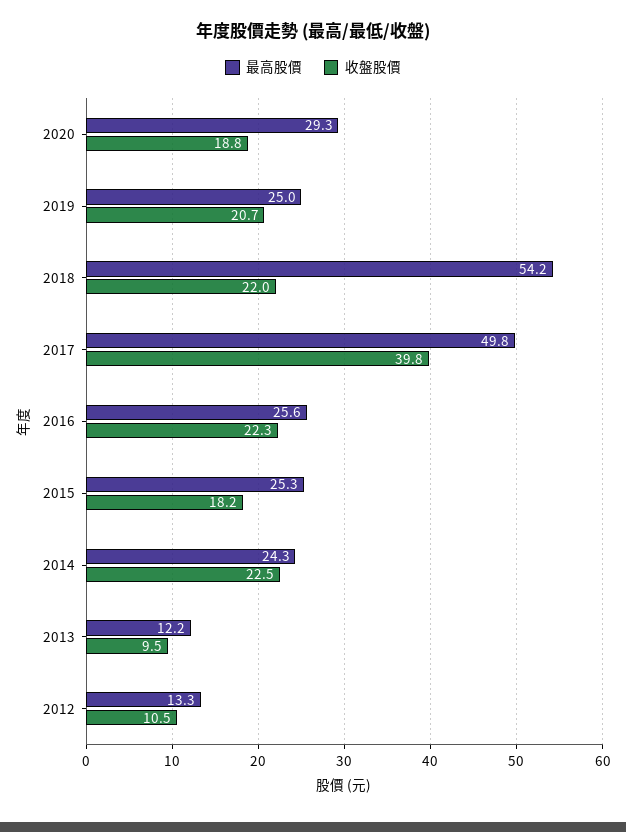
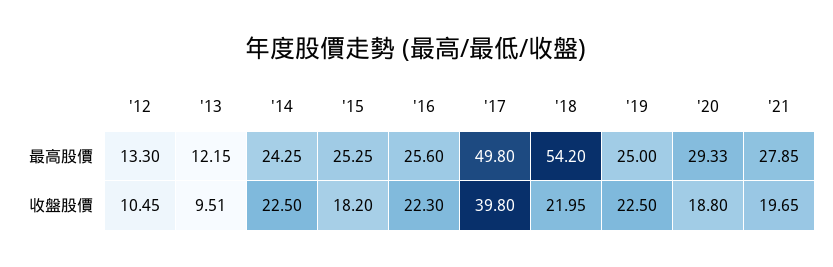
收盤股價, 2019: 20.7 -> 22.5
最高股價, '21: none -> 27.85
收盤股價, '21: none -> 19.65

